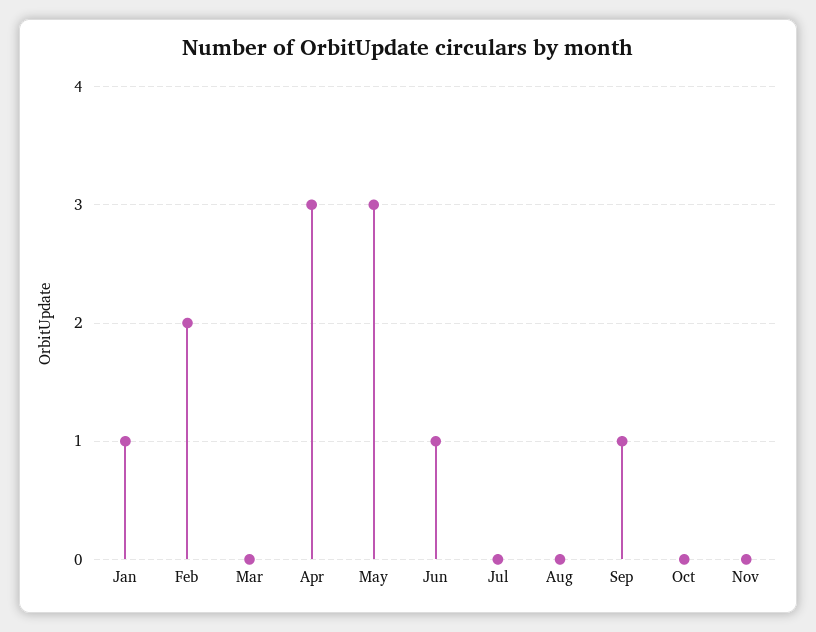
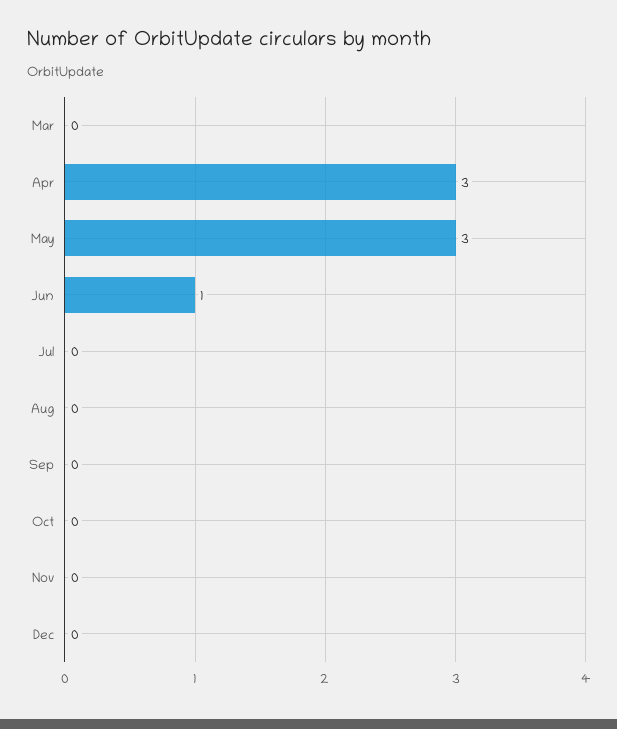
Jan: 1 -> none
Feb: 2 -> none
Sep: 1 -> 0
Dec: none -> 0

